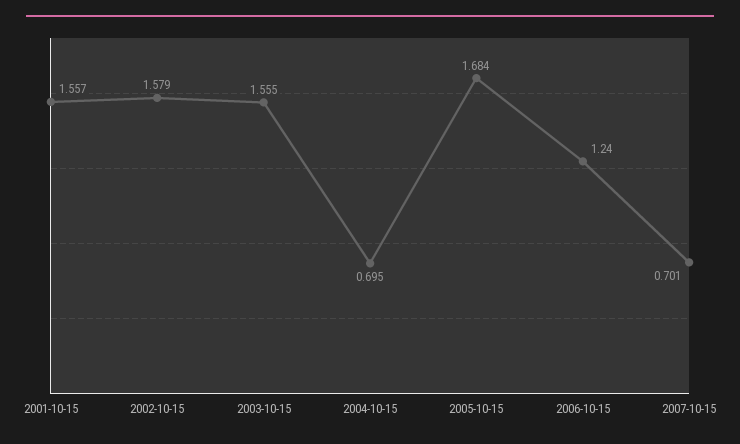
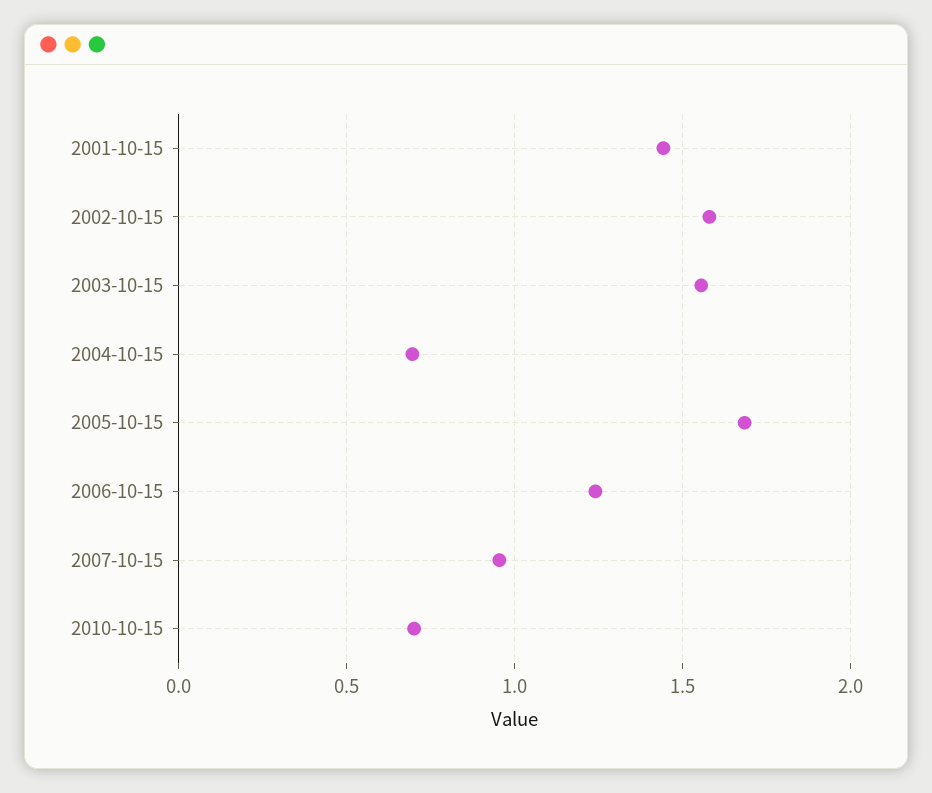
2001-10-15: 1.557 -> 1.45
2007-10-15: 0.701 -> 0.95
2010-10-15: none -> 0.7

